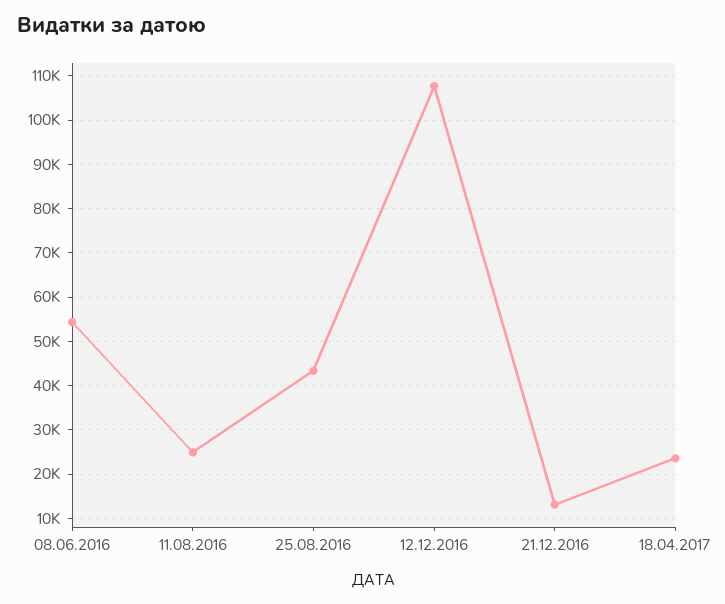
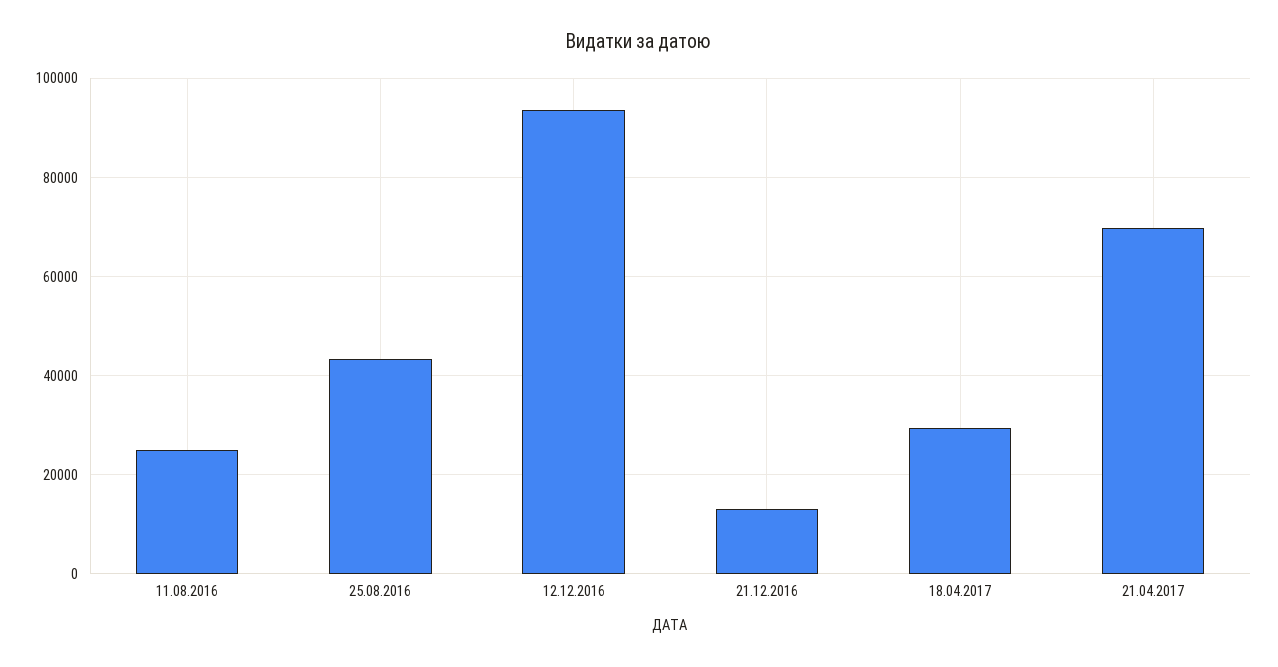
08.06.2016: 54000 -> none
12.12.2016: 108000 -> 94000
18.04.2017: 24000 -> 30000
21.04.2017: none -> 70000

